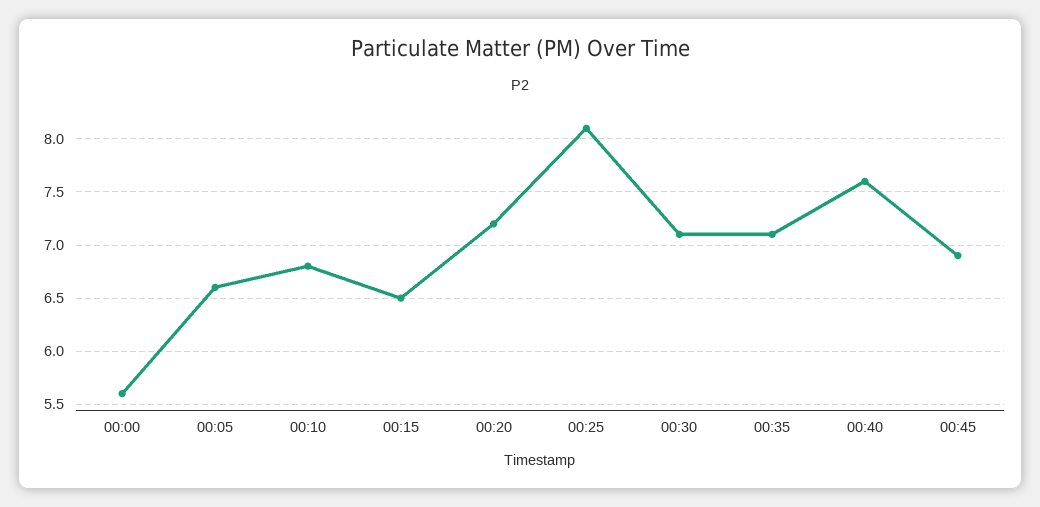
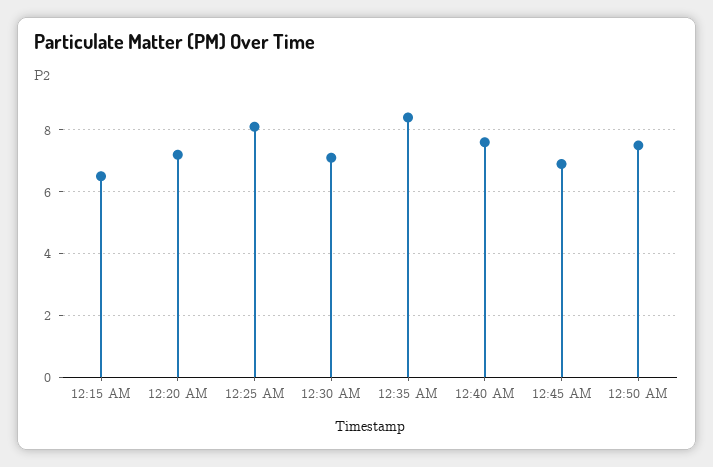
00:00: 5.6 -> none
00:05: 6.6 -> none
00:10: 6.8 -> none
00:35: 7.1 -> 8.5
12:50 AM: none -> 7.5

